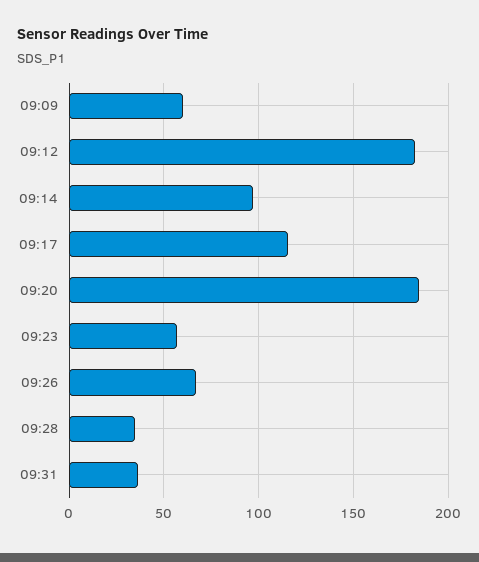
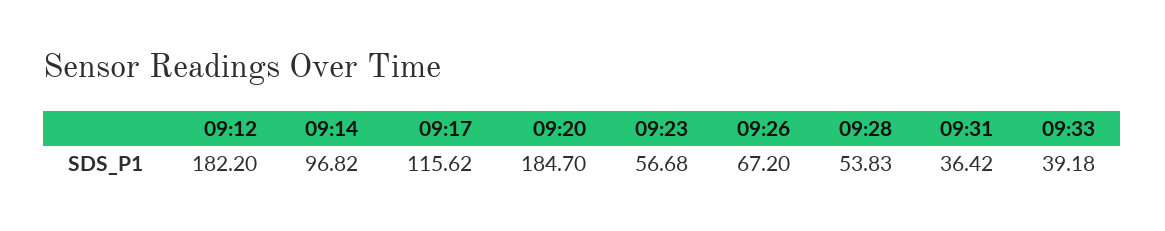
09:09: 60 -> none
09:28: 35 -> 53.83
09:33: none -> 39.18

